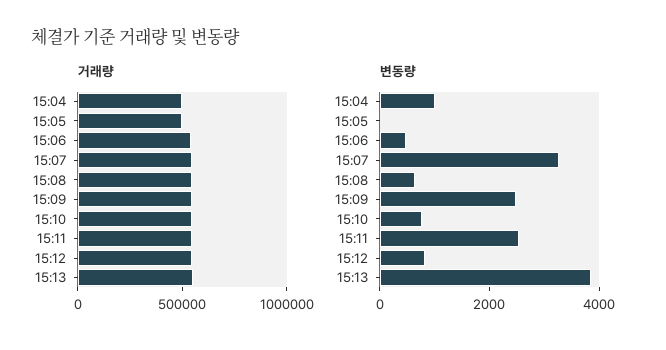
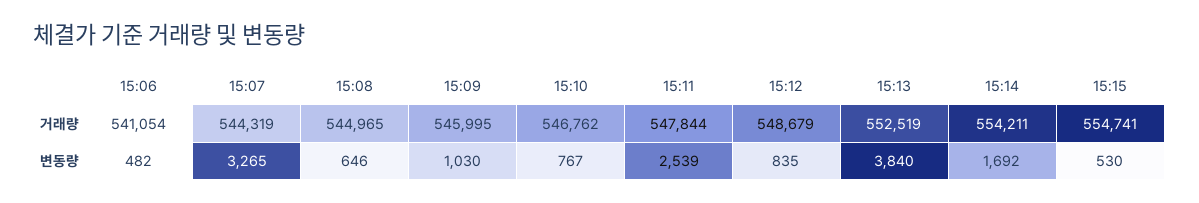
거래량, 15:04: 500000 -> none
거래량, 15:05: 500000 -> none
변동량, 15:04: 1000 -> none
변동량, 15:05: 0 -> none
변동량, 15:09: 2500 -> 1030
거래량, 15:14: none -> 554211
거래량, 15:15: none -> 554741
변동량, 15:14: none -> 1692
변동량, 15:15: none -> 530

